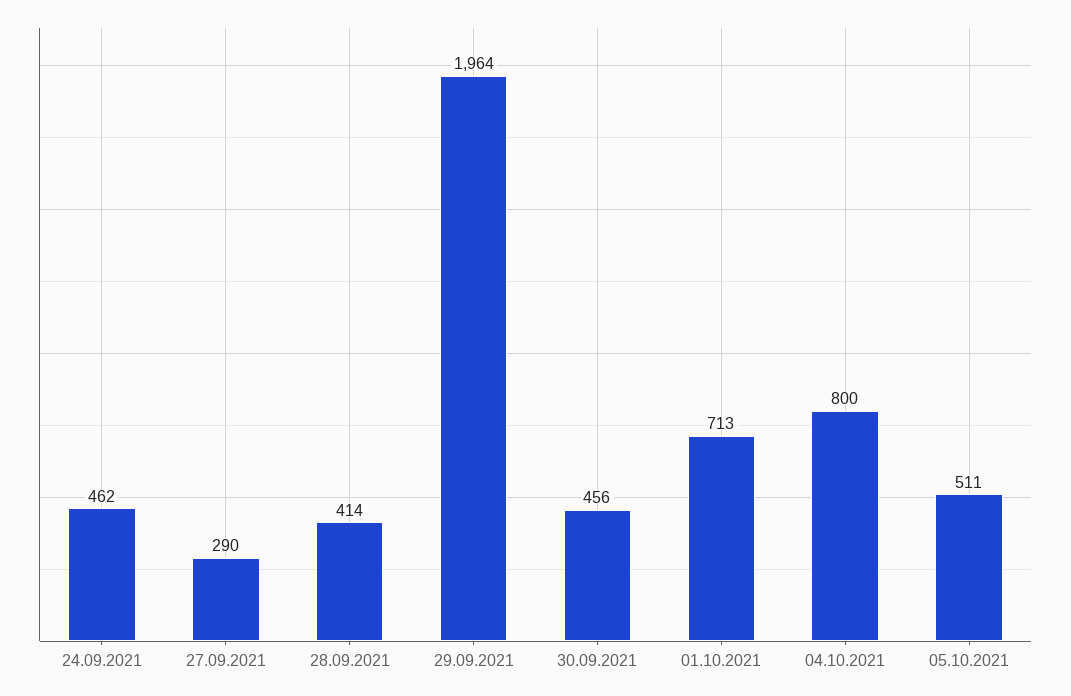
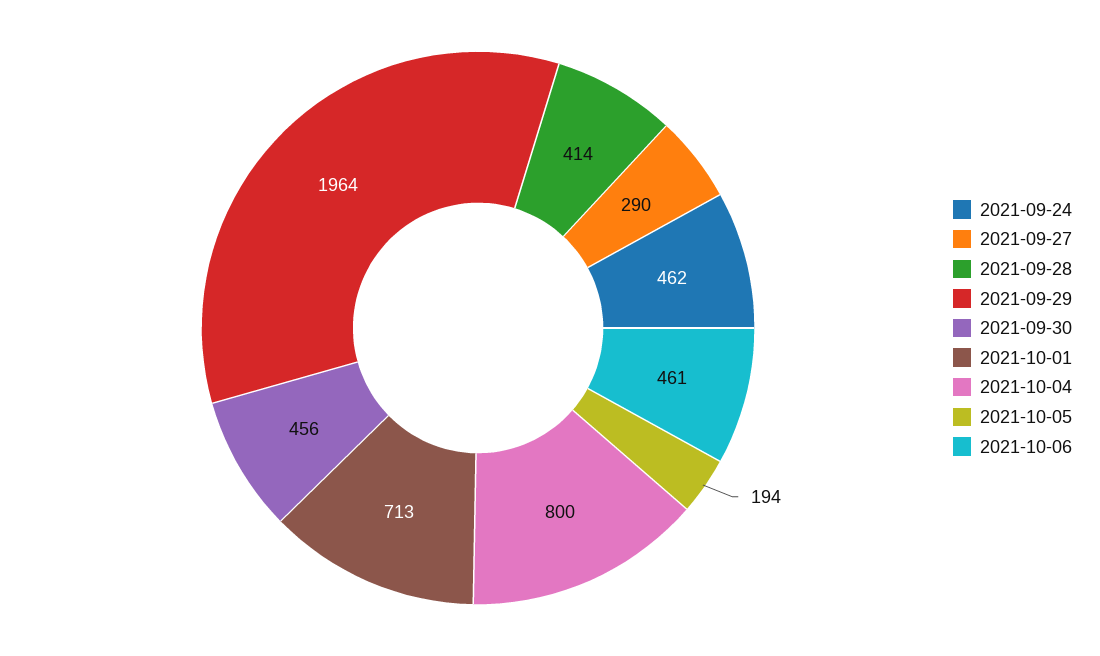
05.10.2021: 511 -> 194
2021-10-06: none -> 461

